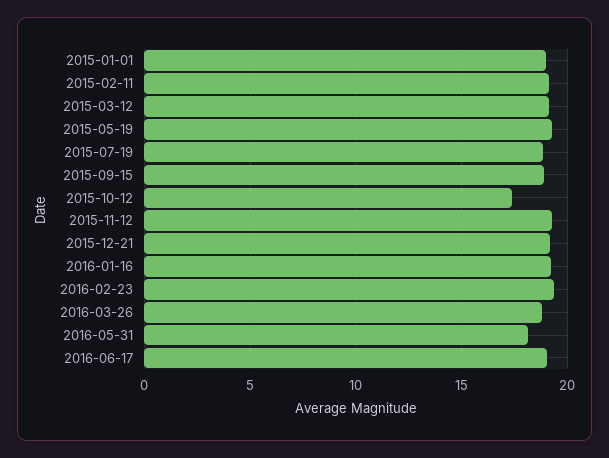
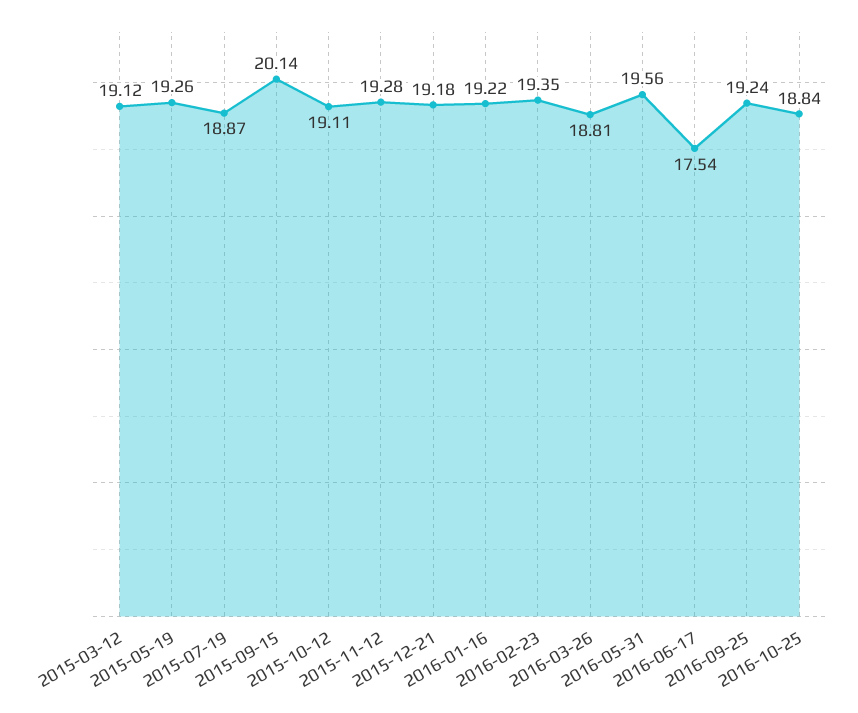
2015-01-01: 19 -> none
2015-02-11: 19 -> none
2015-09-15: 19 -> 20.14
2015-10-12: 17.5 -> 19.11
2016-05-31: 18 -> 19.56
2016-06-17: 19 -> 17.54
2016-09-25: none -> 19.24
2016-10-25: none -> 18.84

